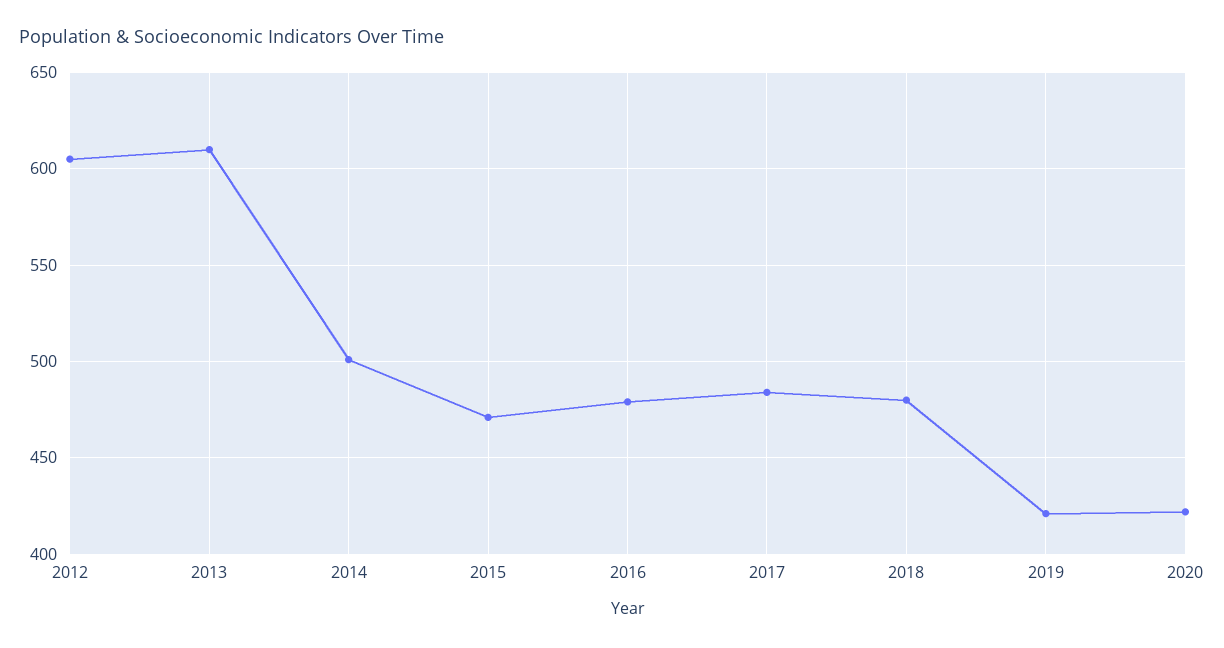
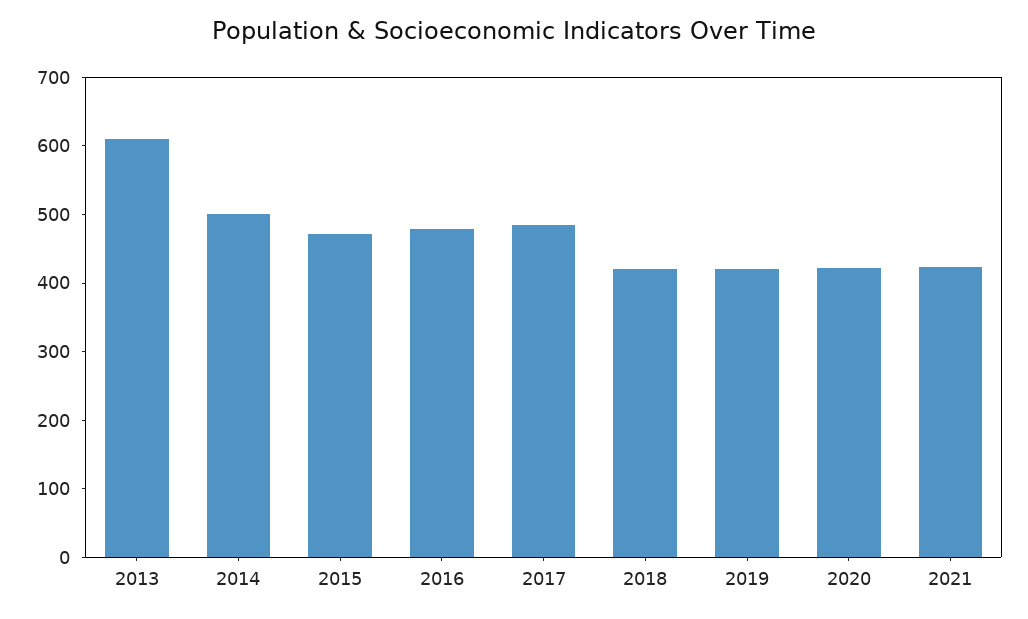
2012: 605 -> none
2018: 480 -> 420
2021: none -> 420

